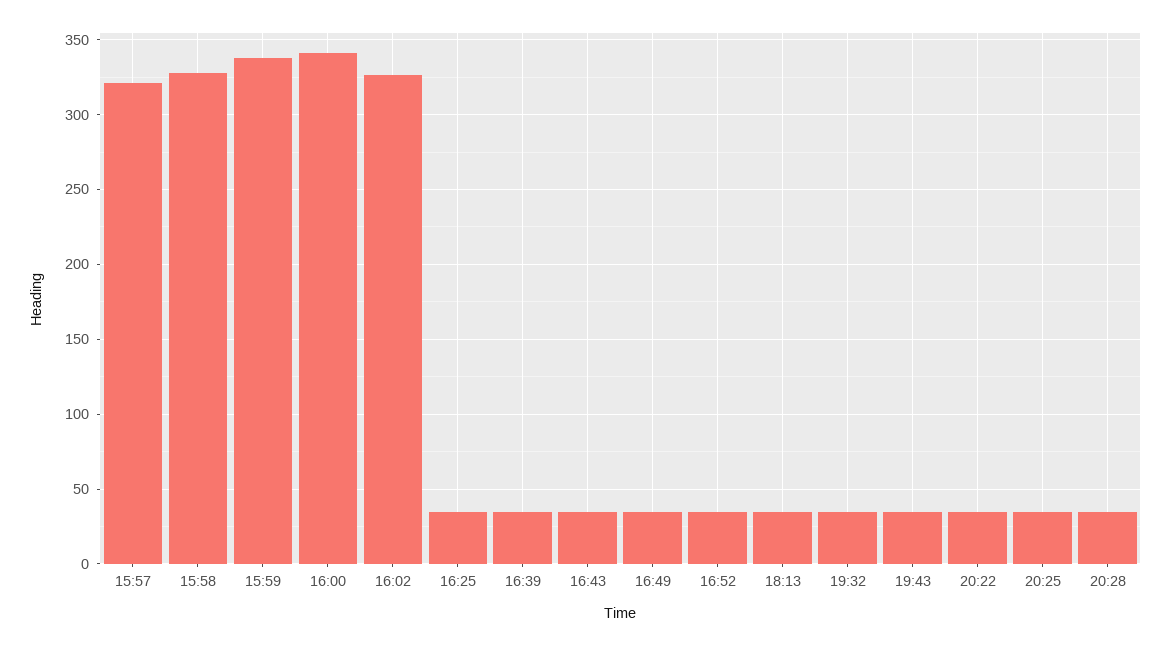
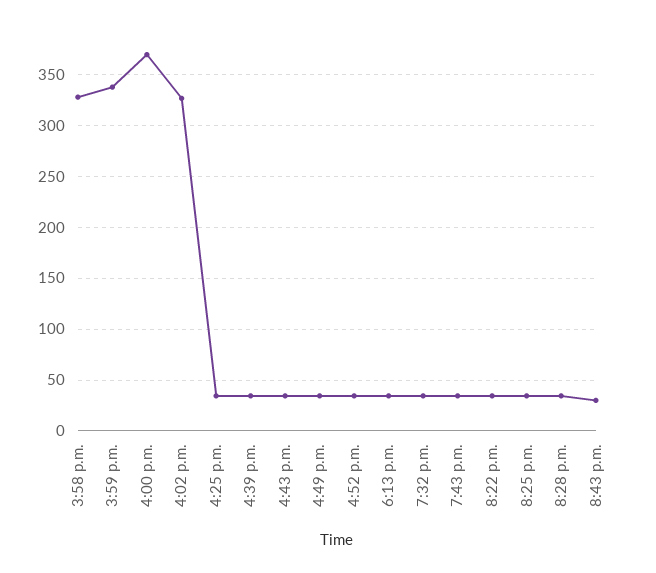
15:57: 320 -> none
16:00: 340 -> 370
8:43 p.m.: none -> 30

